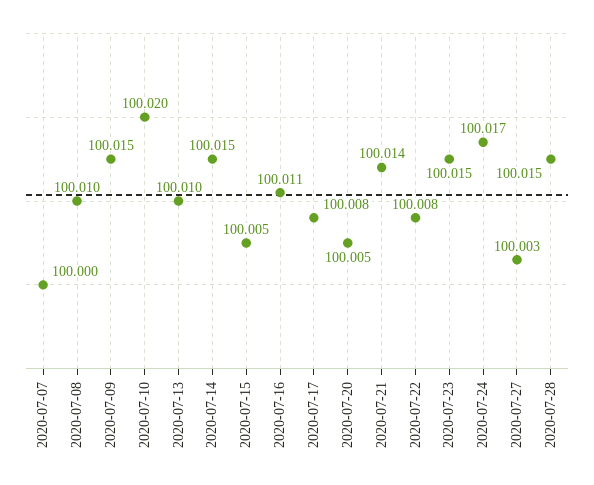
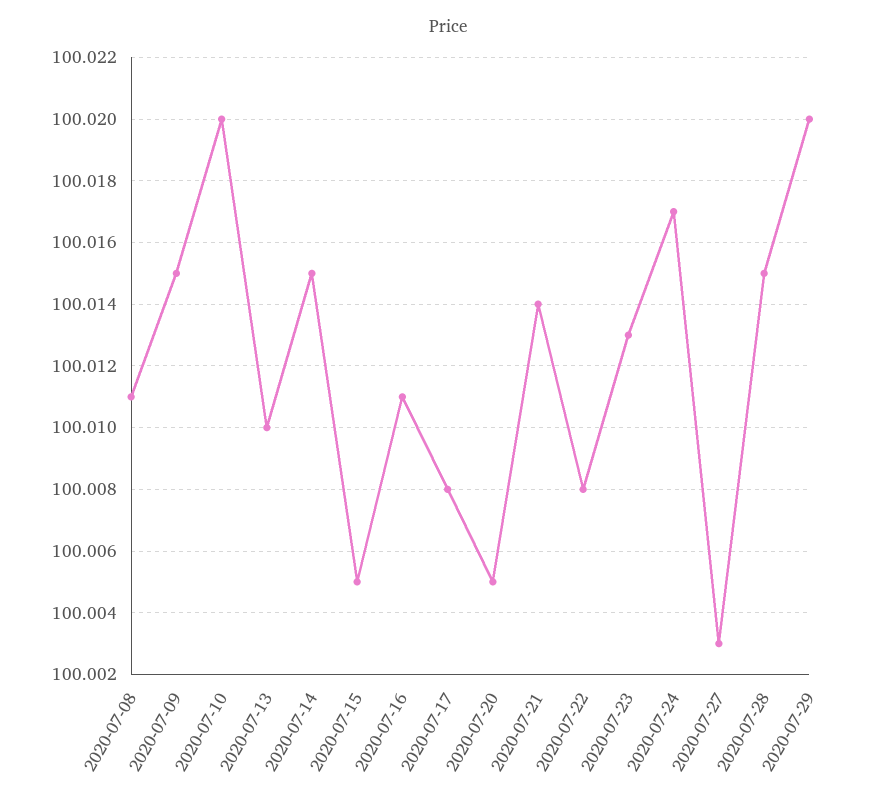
2020-07-07: 100 -> none
2020-07-08: 100.01 -> 100.011
2020-07-23: 100.015 -> 100.013
2020-07-29: none -> 100.02

